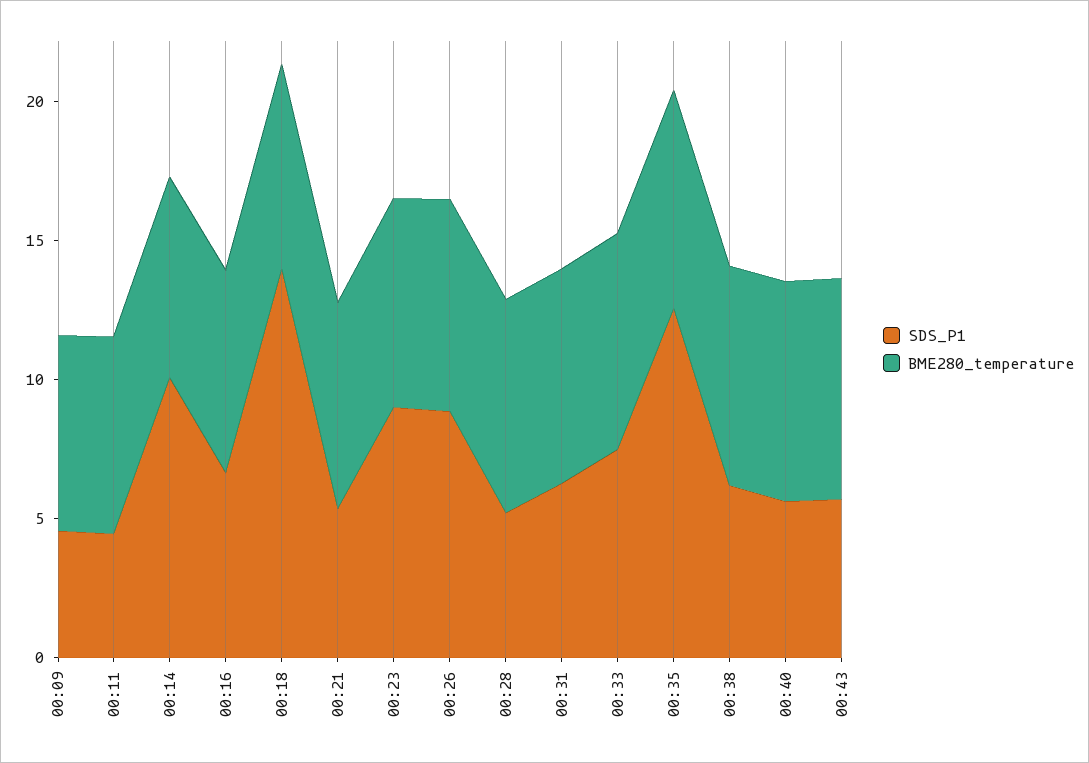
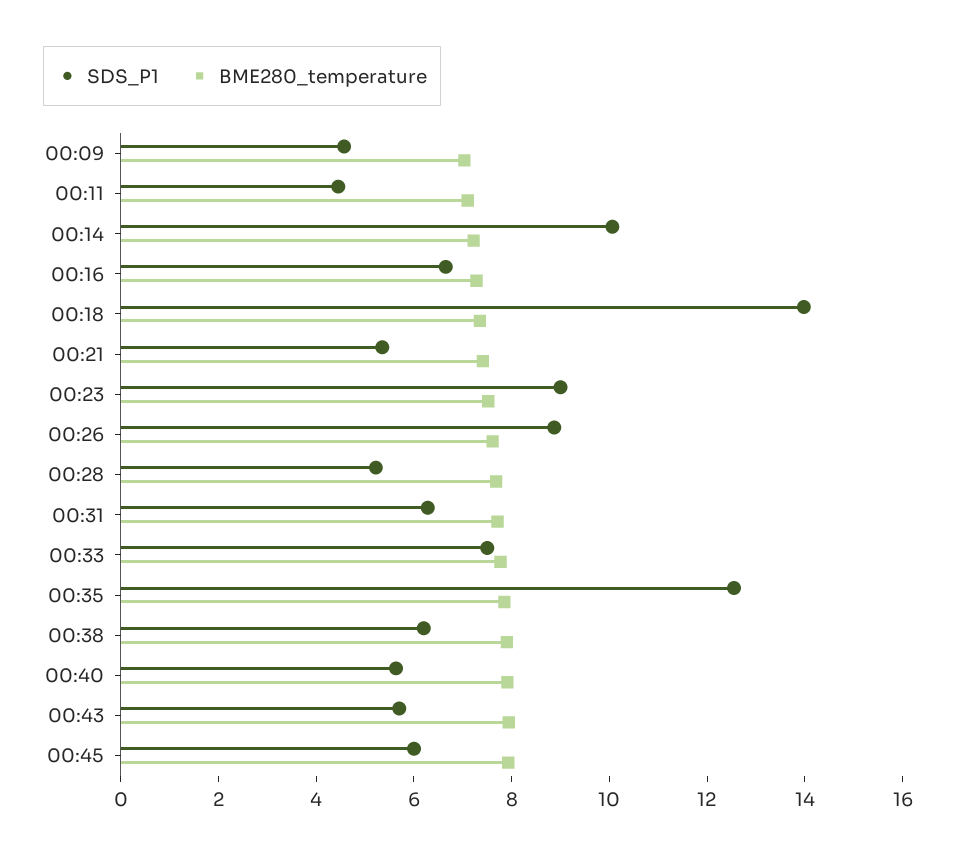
SDS_P1, 00:45: none -> 6
BME280_temperature, 00:45: none -> 8

